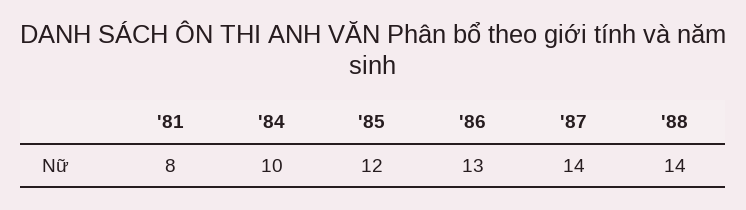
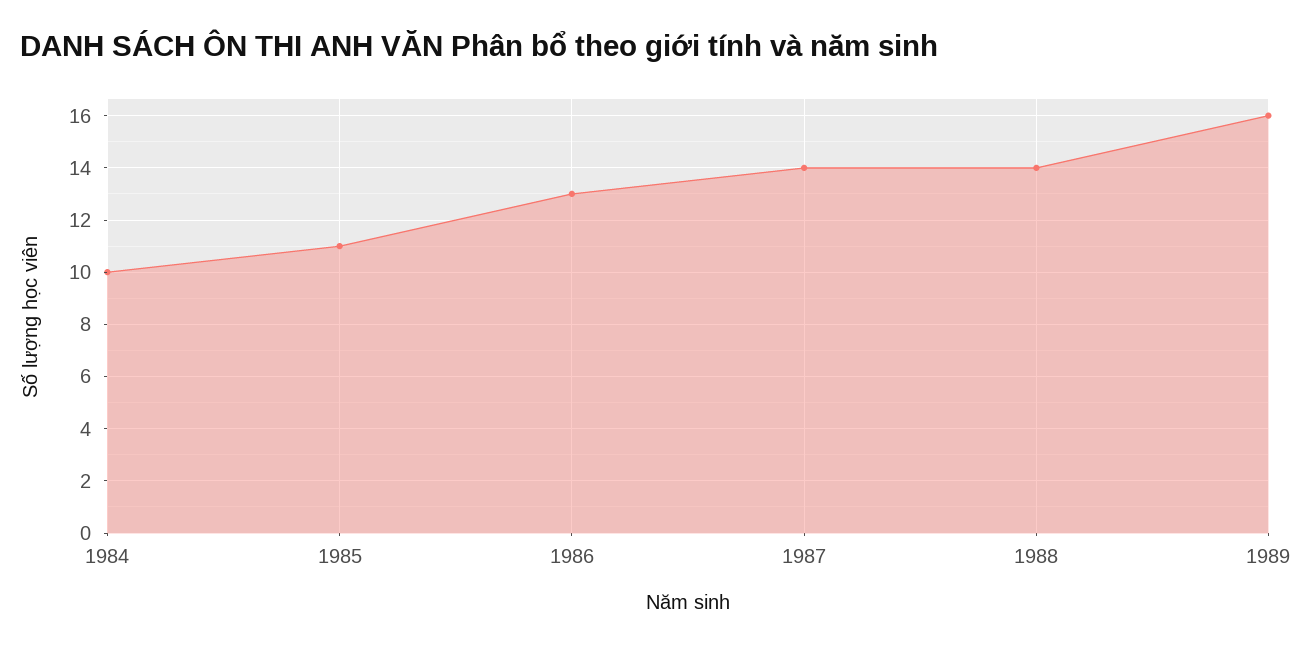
'81: 8 -> none
'85: 12 -> 11
1989: none -> 16

